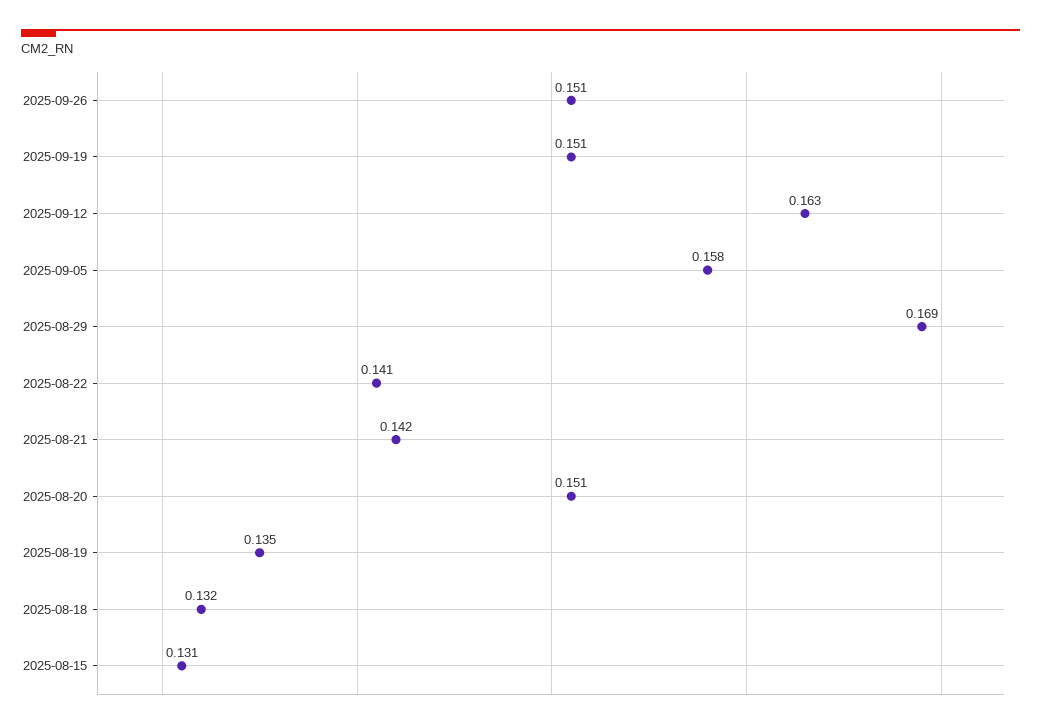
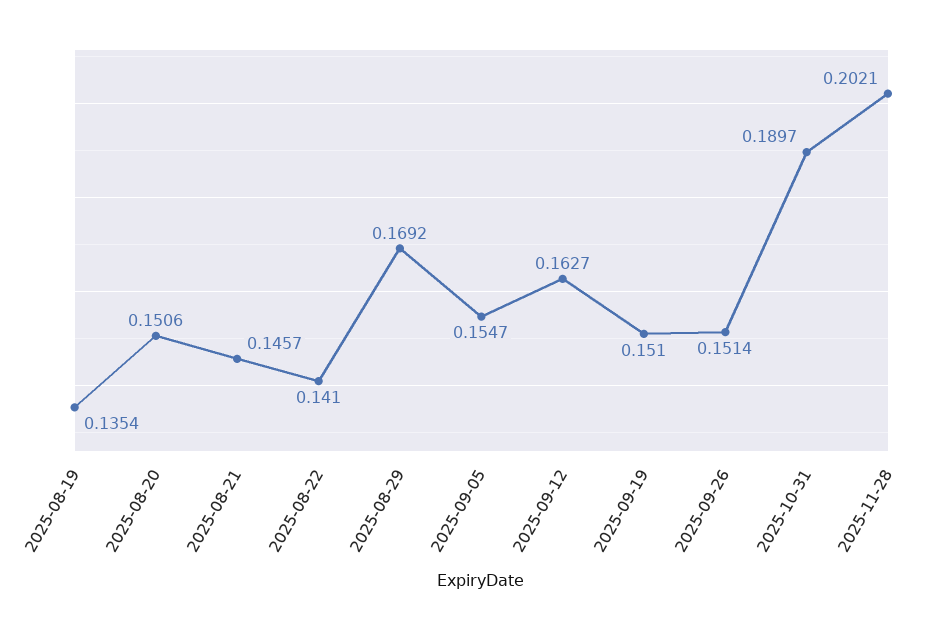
2025-09-05: 0.158 -> 0.1547
2025-08-21: 0.142 -> 0.1457
2025-08-18: 0.132 -> none
2025-08-15: 0.131 -> none
2025-10-31: none -> 0.1897
2025-11-28: none -> 0.2021

